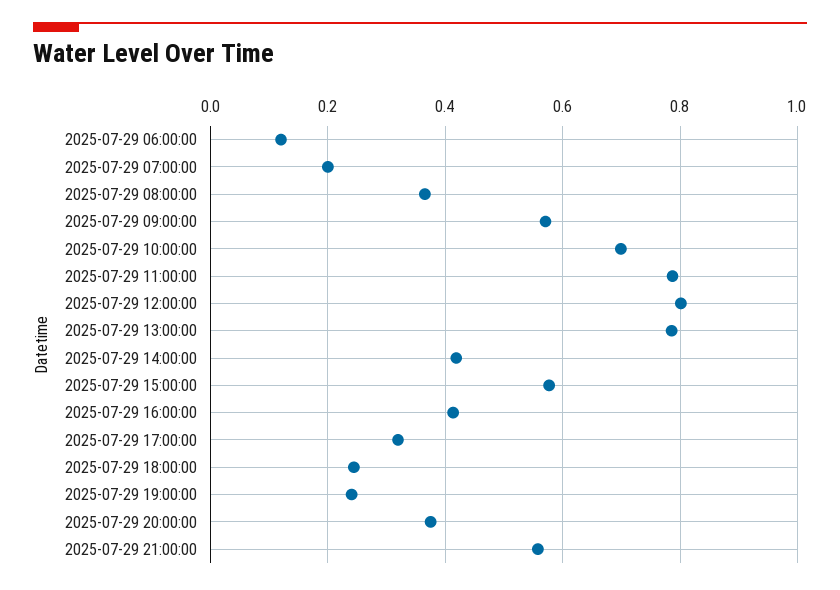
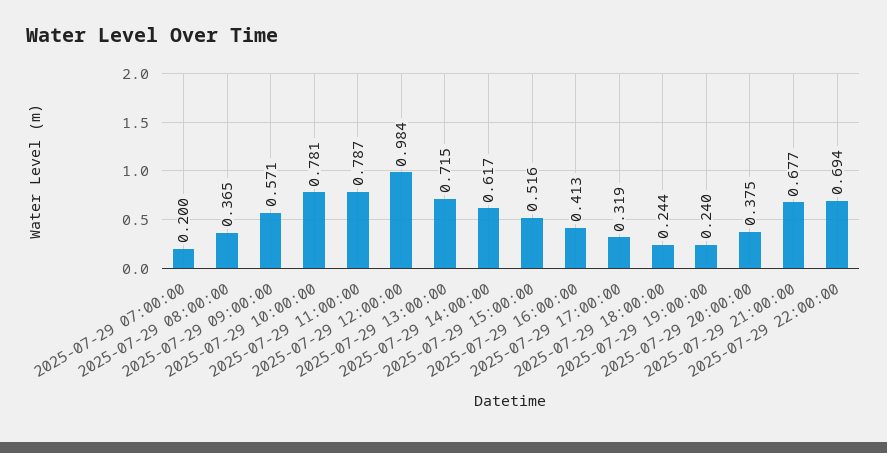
2025-07-29 06:00:00: 0.12 -> none
2025-07-29 10:00:00: 0.7 -> 0.781
2025-07-29 12:00:00: 0.8 -> 0.984
2025-07-29 13:00:00: 0.78 -> 0.715
2025-07-29 14:00:00: 0.42 -> 0.617
2025-07-29 15:00:00: 0.58 -> 0.516
2025-07-29 21:00:00: 0.56 -> 0.677
2025-07-29 22:00:00: none -> 0.694

